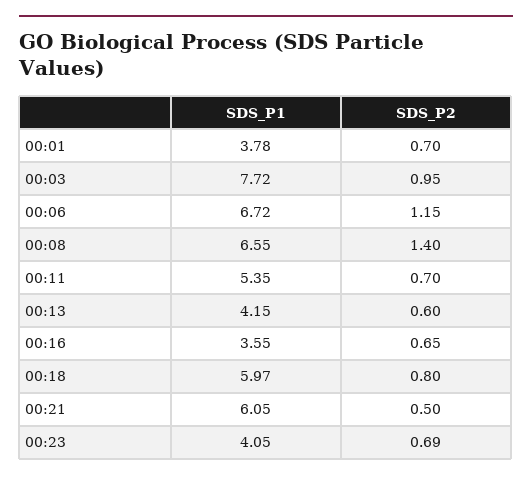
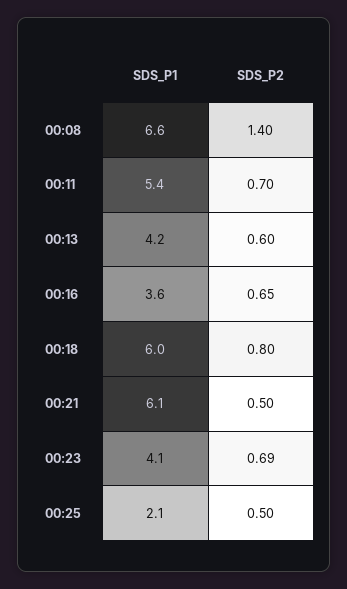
SDS_P1, 00:01: 3.78 -> none
SDS_P2, 00:01: 0.7 -> none
SDS_P1, 00:03: 7.72 -> none
SDS_P2, 00:03: 0.95 -> none
SDS_P1, 00:06: 6.72 -> none
SDS_P2, 00:06: 1.15 -> none
SDS_P1, 00:25: none -> 2.1
SDS_P2, 00:25: none -> 0.5

